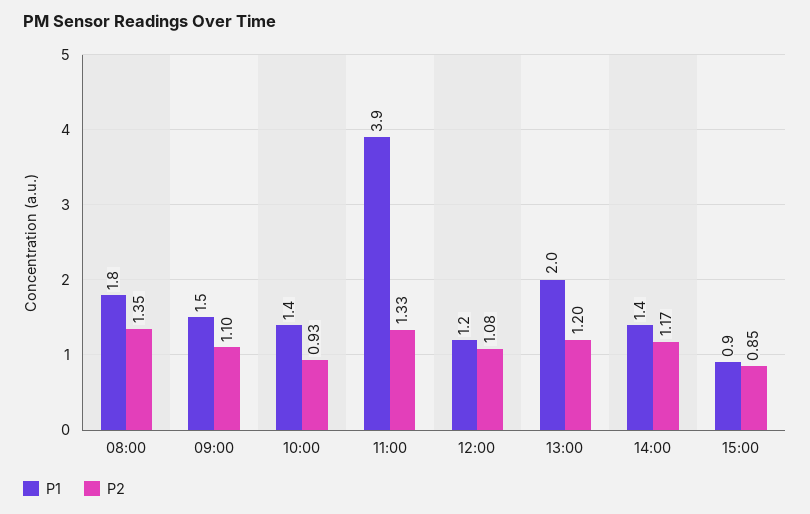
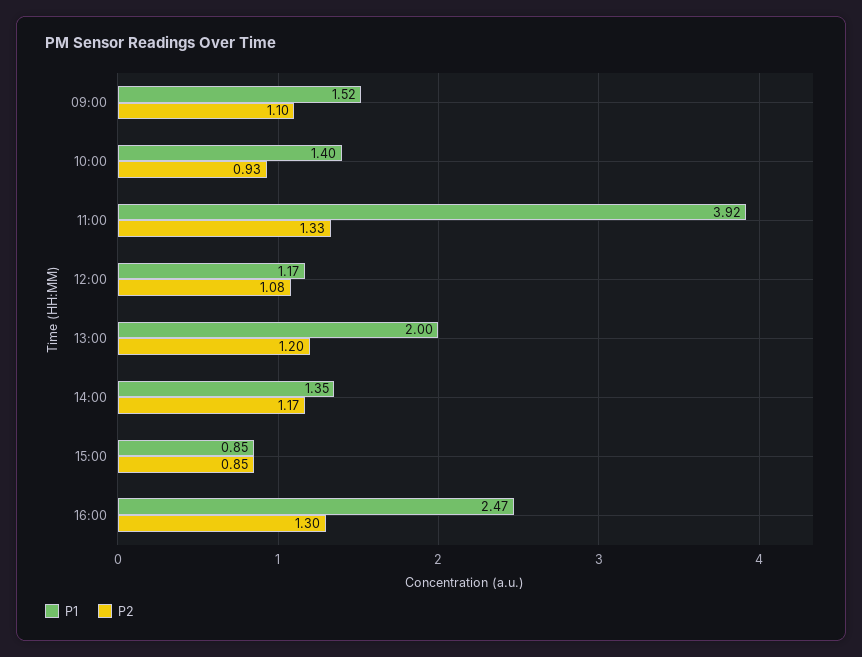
P1, 08:00: 1.8 -> none
P2, 08:00: 1.35 -> none
P1, 16:00: none -> 2.47
P2, 16:00: none -> 1.3

